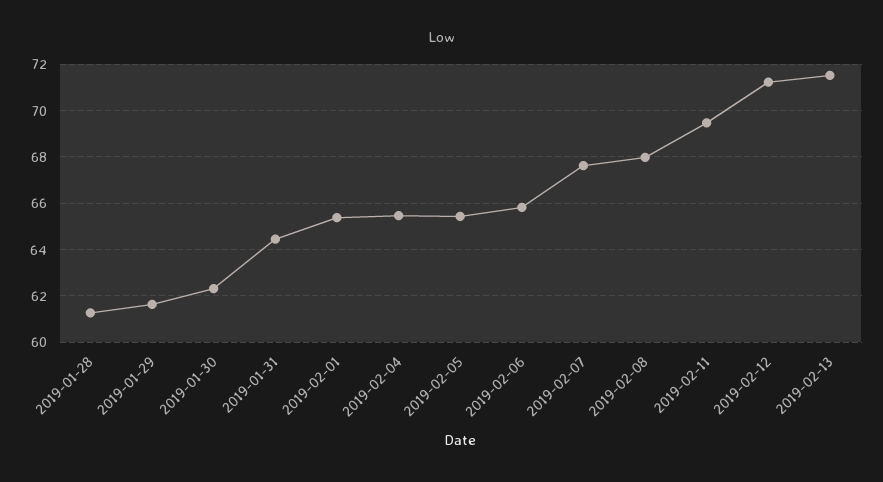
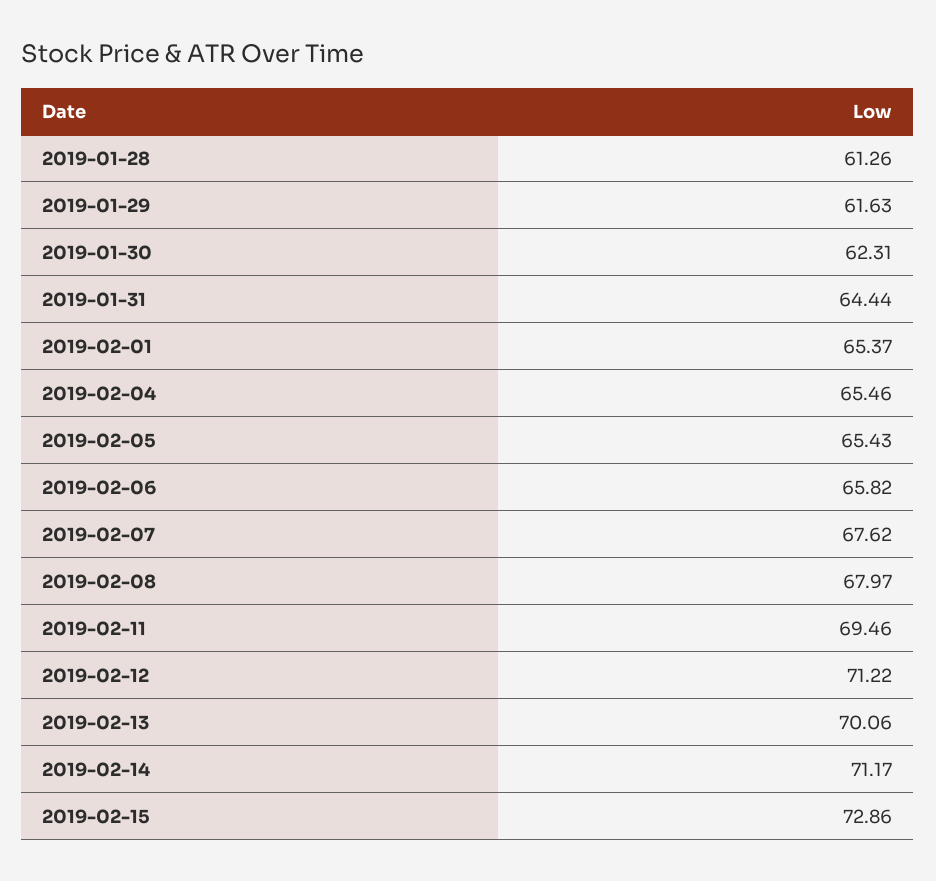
2019-02-13: 71.5 -> 70.06
2019-02-14: none -> 71.17
2019-02-15: none -> 72.86

